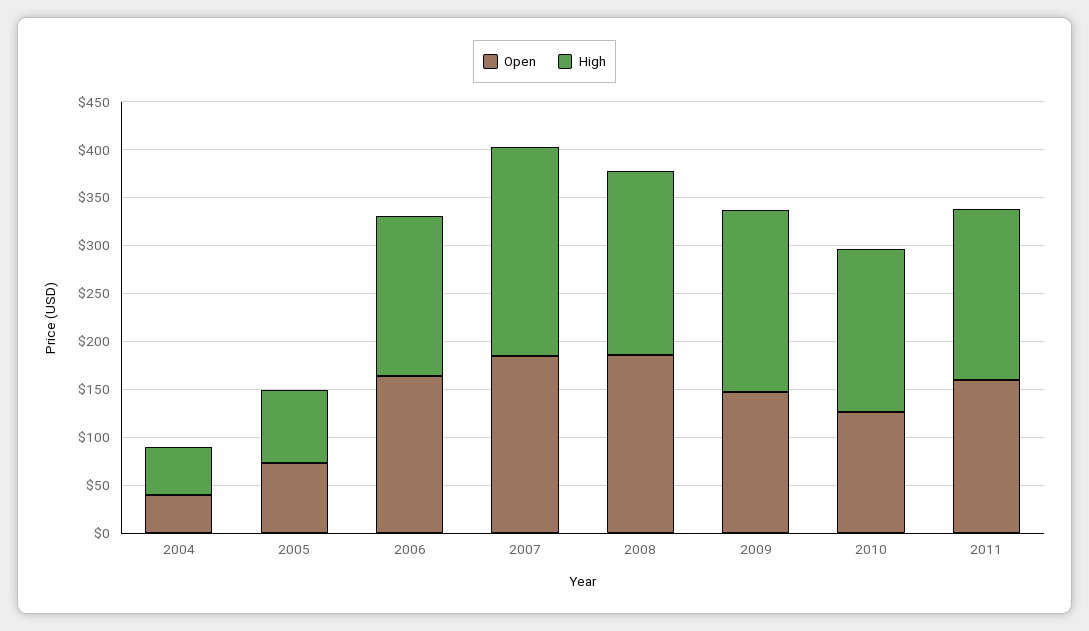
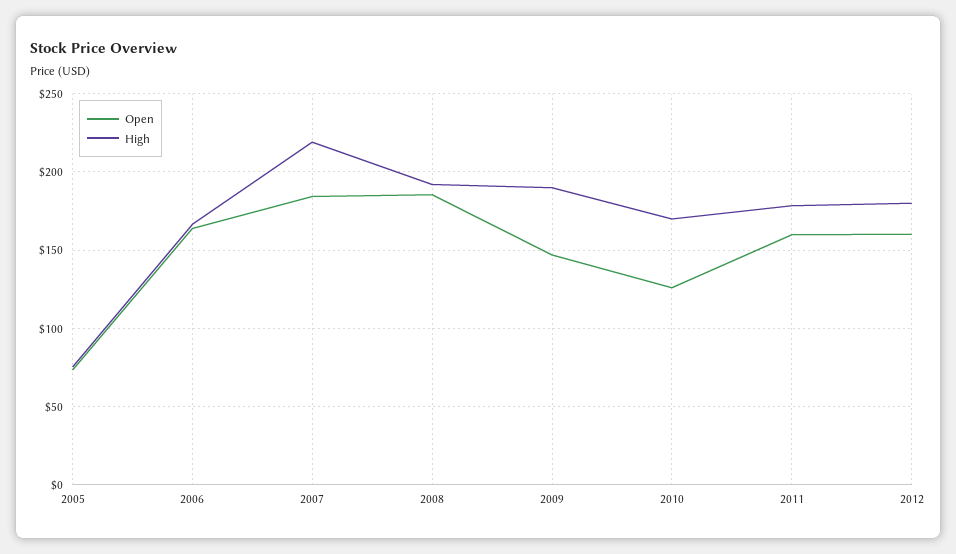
Open, 2004: 40 -> none
High, 2004: 50 -> none
Open, 2012: none -> 160
High, 2012: none -> 180

